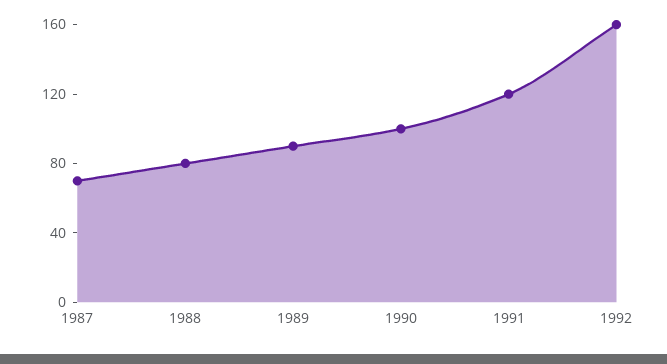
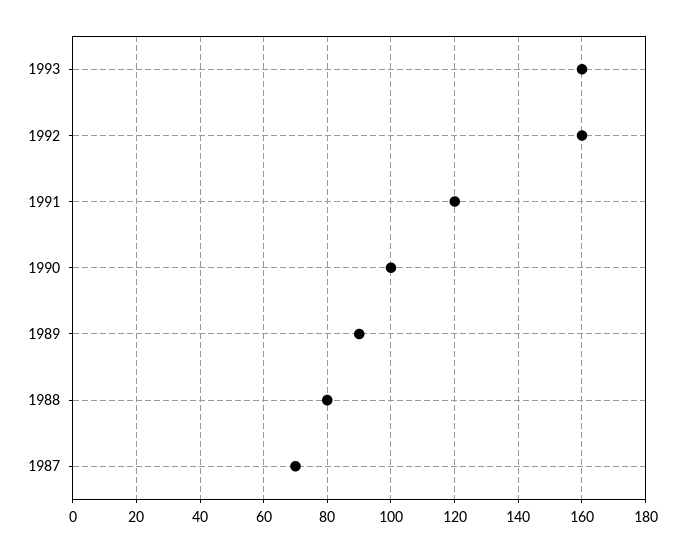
1993: none -> 160

